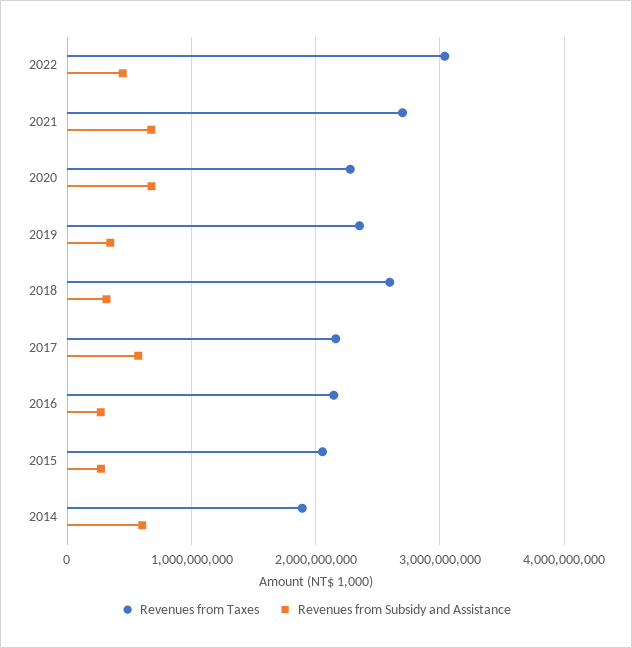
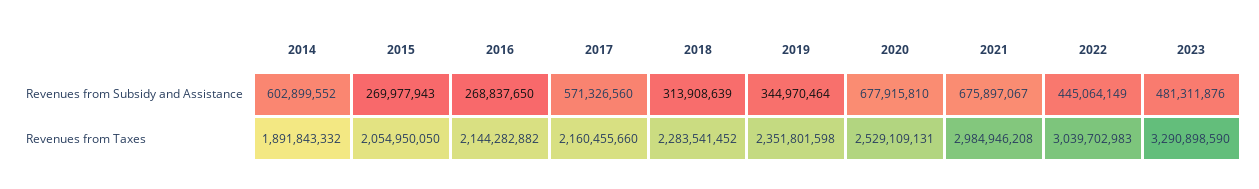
Revenues from Taxes, 2021: 2700000000 -> 2984946208
Revenues from Taxes, 2020: 2300000000 -> 2529109131
Revenues from Taxes, 2018: 2600000000 -> 2283541452
Revenues from Subsidy and Assistance, 2023: none -> 481311876
Revenues from Taxes, 2023: none -> 3290898590

